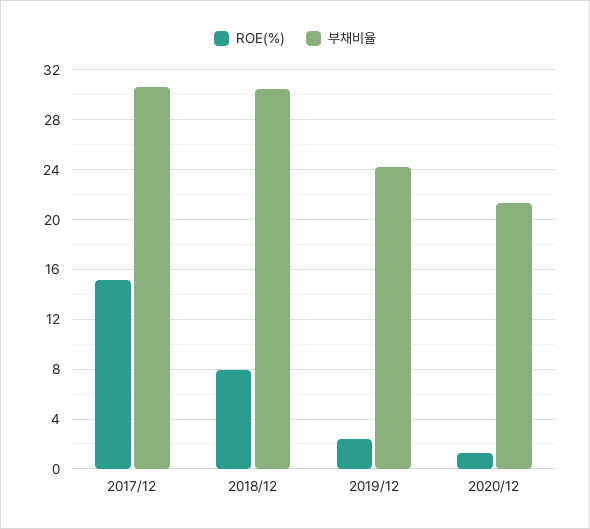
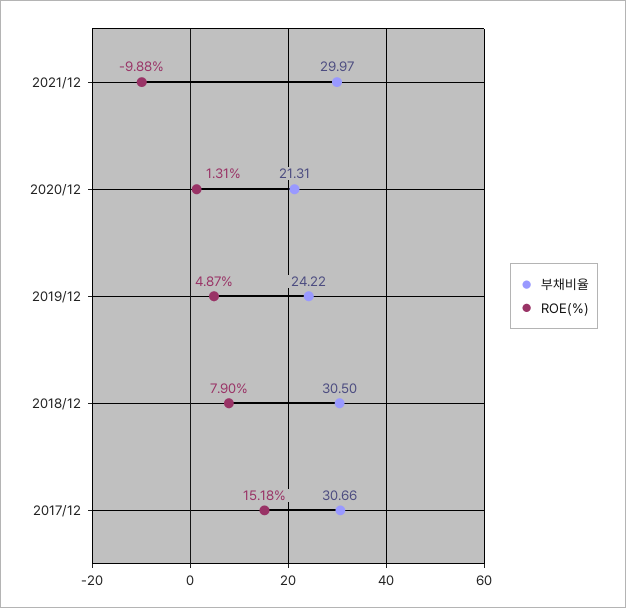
ROE(%), 2019/12: 2.5 -> 4.87
부채비율, 2021/12: none -> 29.97
ROE(%), 2021/12: none -> -9.88

